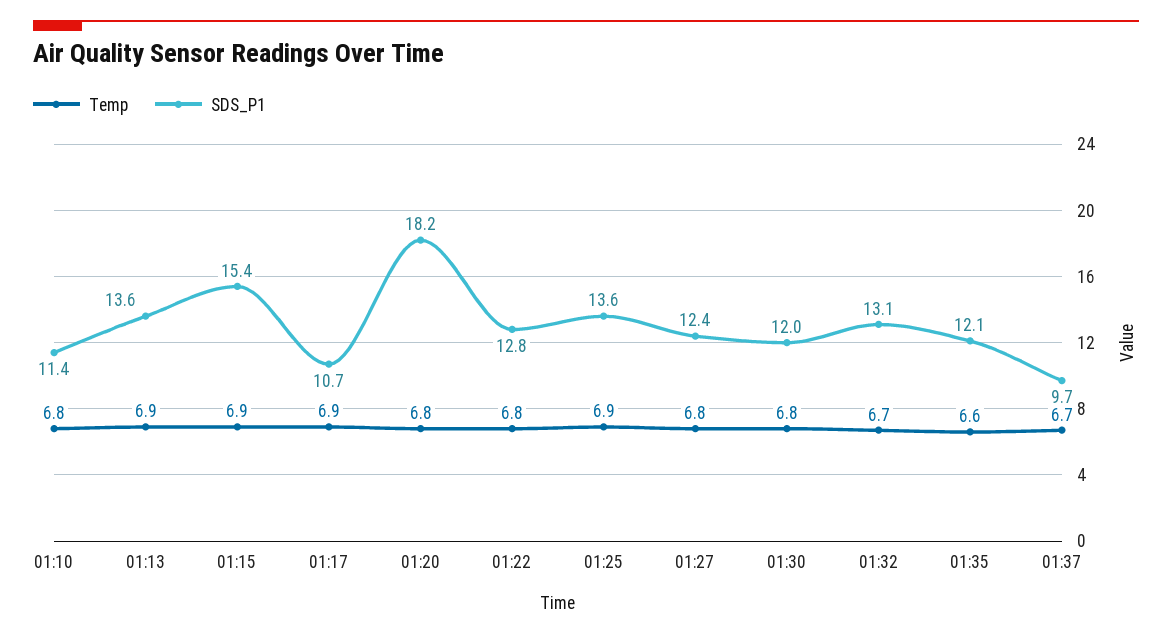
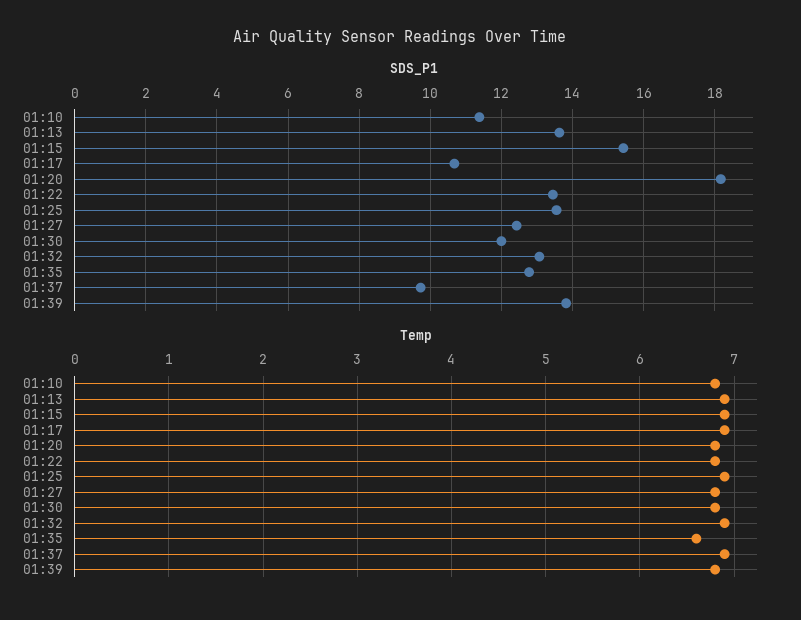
SDS_P1, 01:22: 12.8 -> 13.4
Temp, 01:32: 6.7 -> 6.9
SDS_P1, 01:35: 12.1 -> 12.8
Temp, 01:37: 6.7 -> 6.9
SDS_P1, 01:39: none -> 13.8
Temp, 01:39: none -> 6.8

